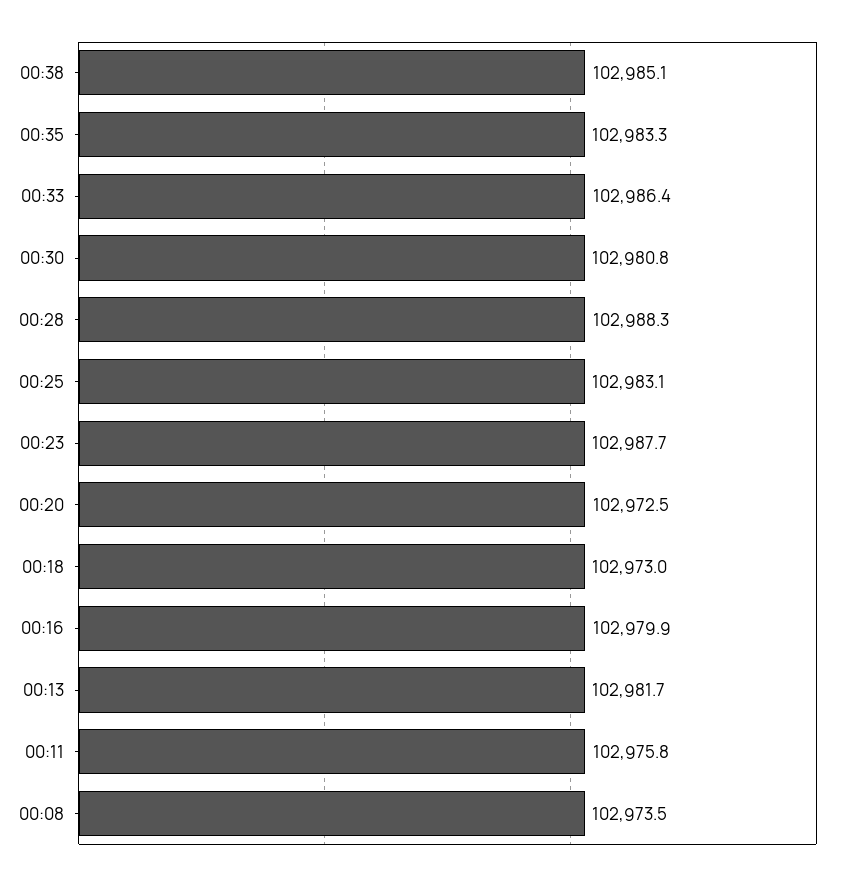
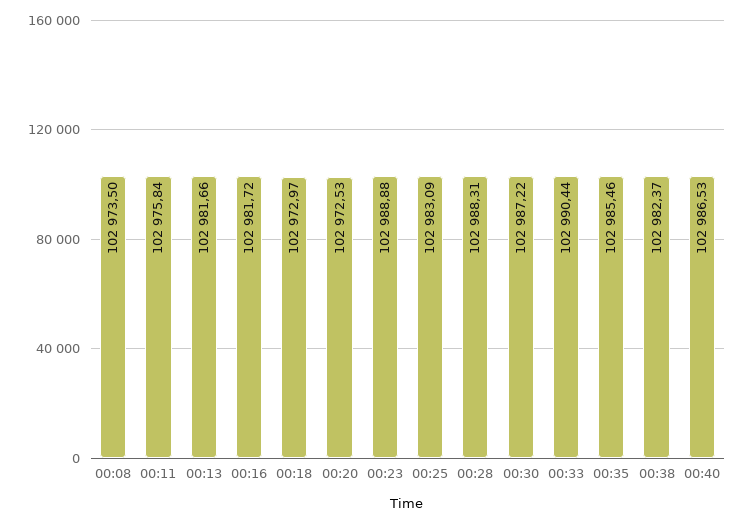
00:38: 102985.1 -> 102982.37
00:35: 102983.3 -> 102985.46
00:33: 102986.4 -> 102990.44
00:30: 102980.8 -> 102987.22
00:23: 102987.7 -> 102988.88
00:16: 102979.9 -> 102981.72
00:40: none -> 102986.53

